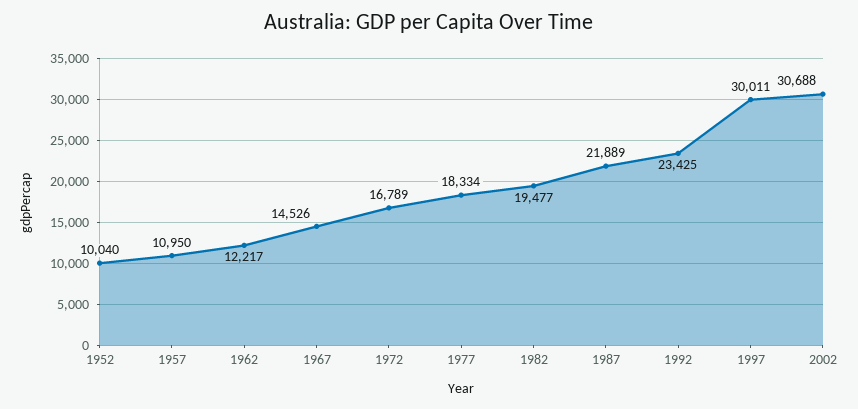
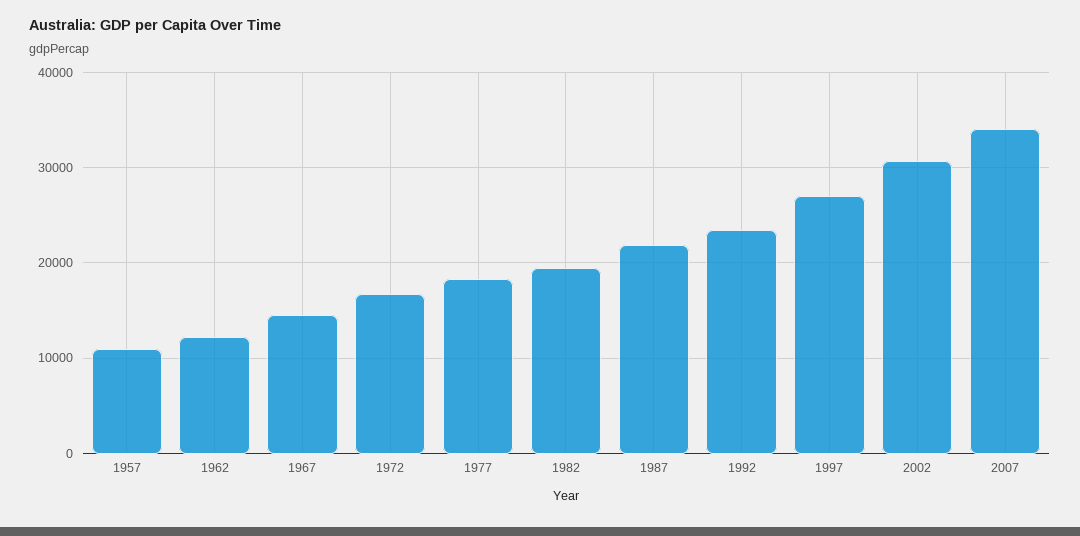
1952: 10040 -> none
1997: 30011 -> 27000
2007: none -> 34000

